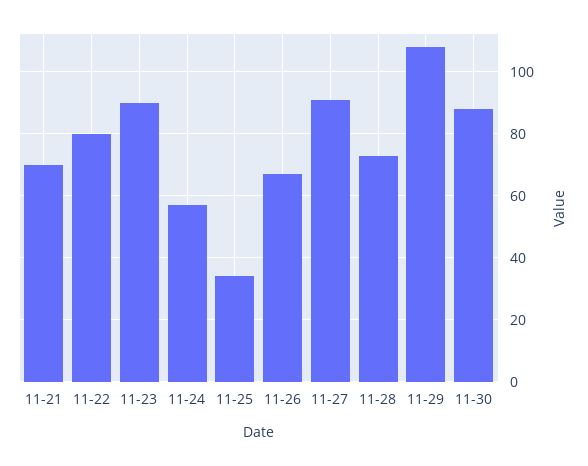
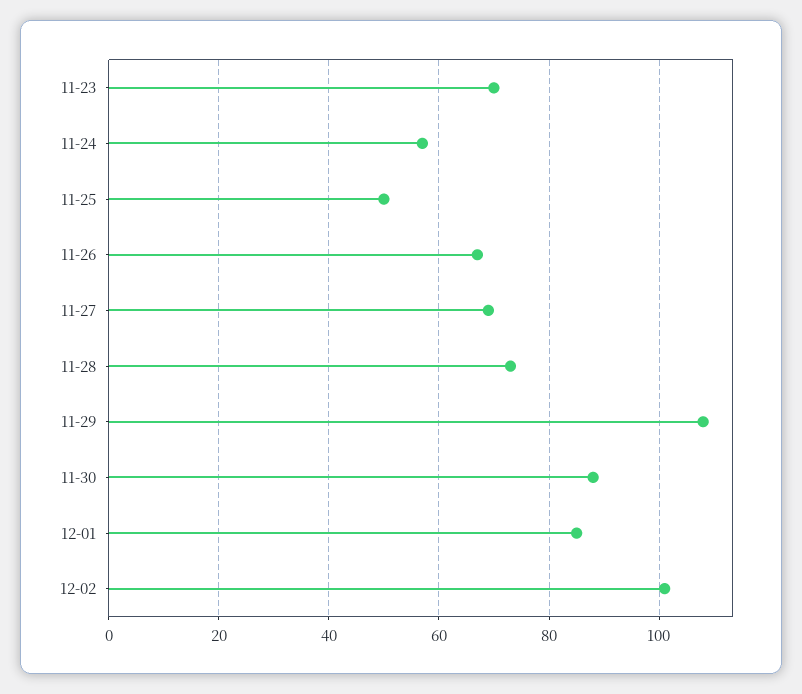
11-21: 70 -> none
11-22: 80 -> none
11-23: 90 -> 70
11-25: 35 -> 50
11-27: 90 -> 70
12-01: none -> 85
12-02: none -> 100

